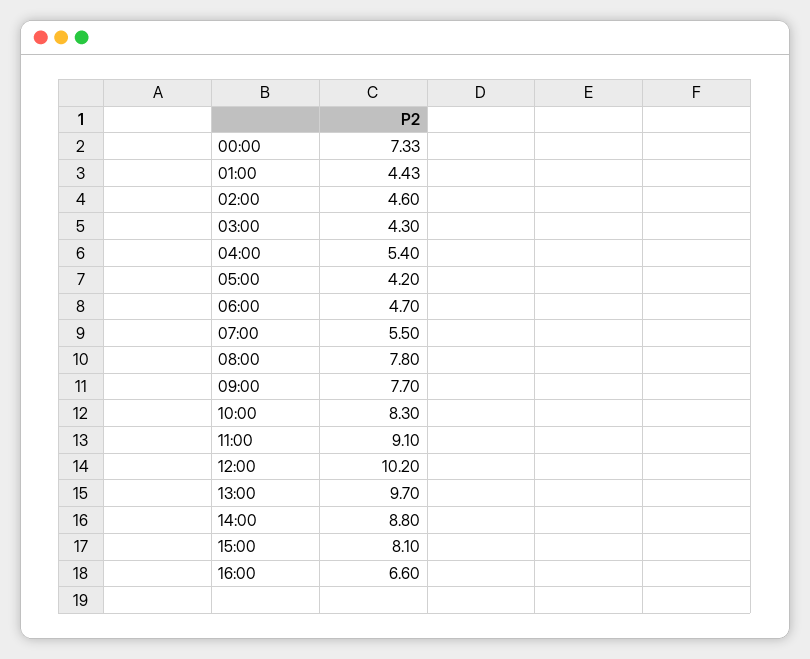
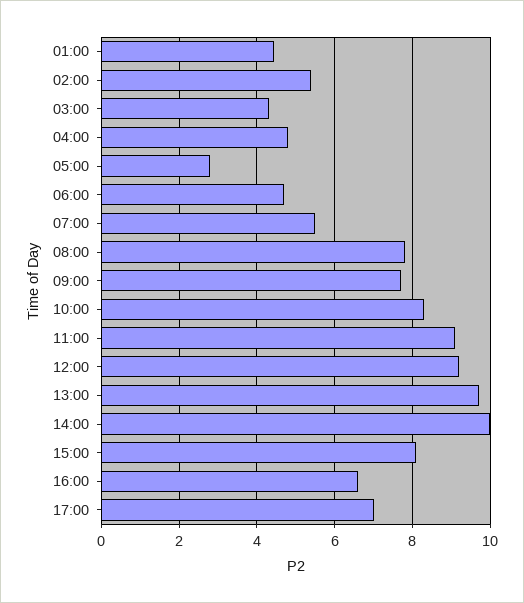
00:00: 7.33 -> none
02:00: 4.6 -> 5.4
04:00: 5.4 -> 4.8
05:00: 4.2 -> 2.8
12:00: 10.2 -> 9.2
14:00: 8.8 -> 10
17:00: none -> 7

